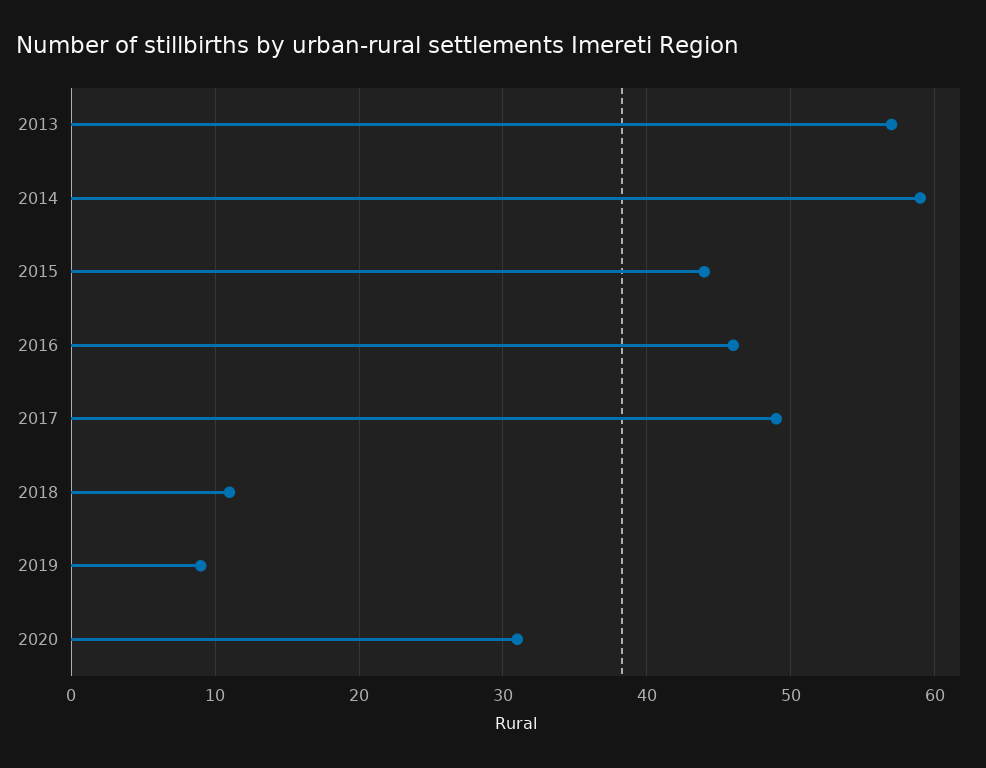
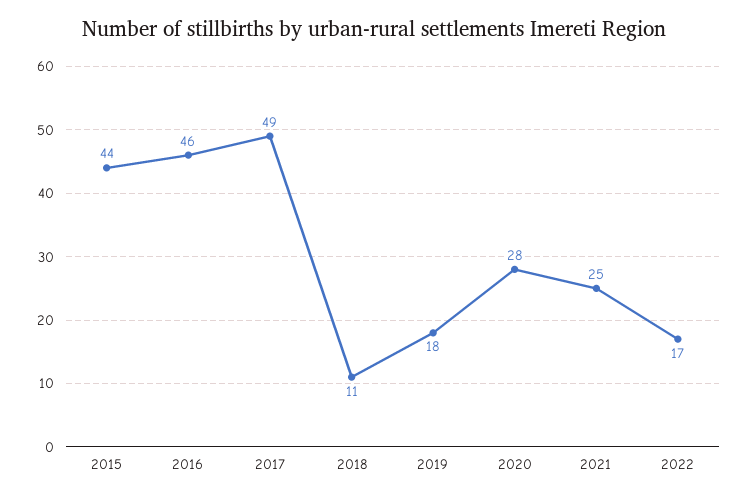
2013: 57 -> none
2014: 59 -> none
2019: 9 -> 18
2020: 31 -> 28
2021: none -> 25
2022: none -> 17

